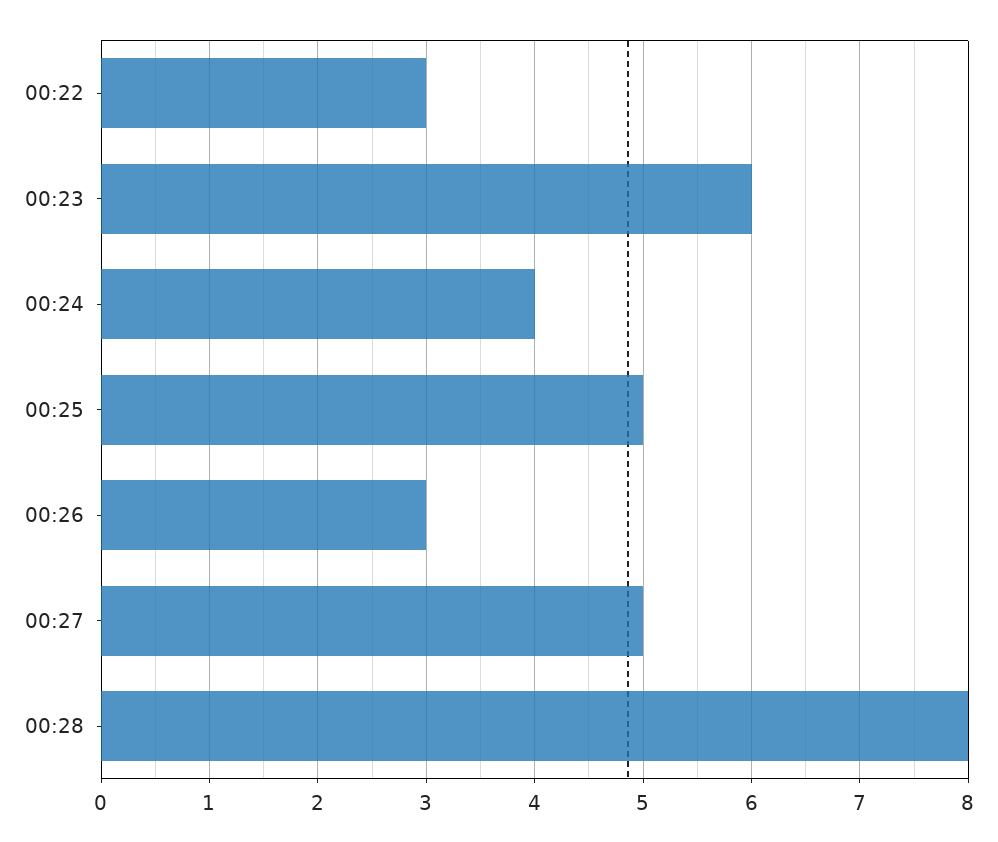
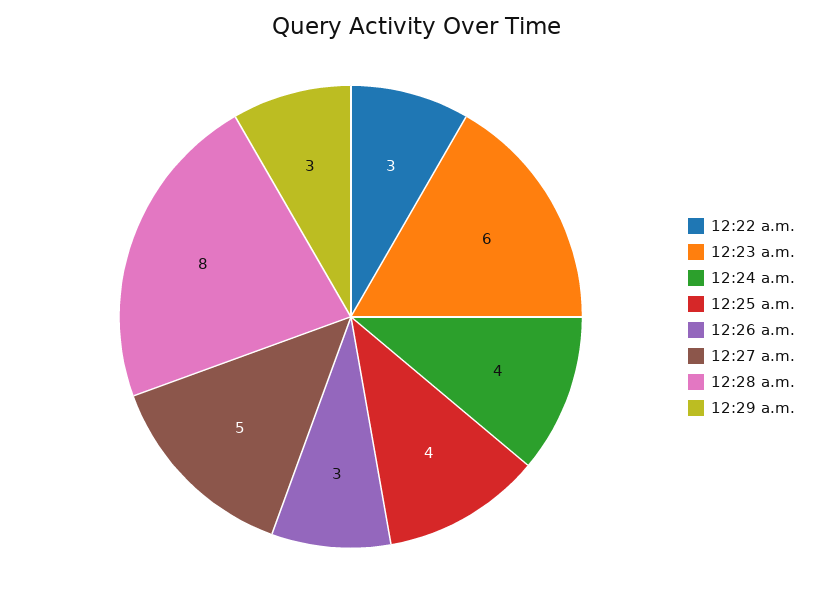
00:25: 5 -> 4
12:29 a.m.: none -> 3

